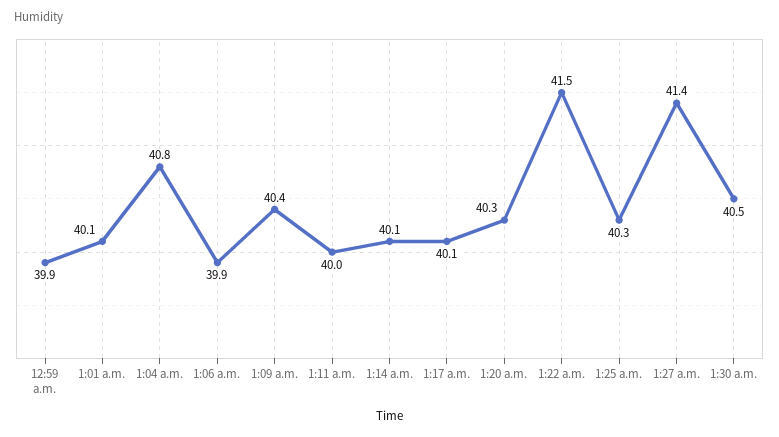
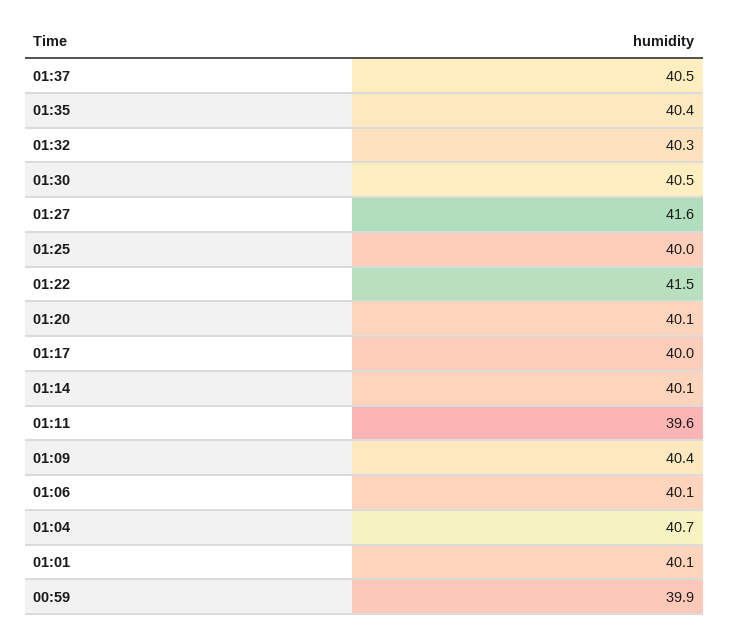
1:04 a.m.: 40.8 -> 40.7
1:06 a.m.: 39.9 -> 40.1
1:11 a.m.: 40 -> 39.6
1:17 a.m.: 40.1 -> 40
1:20 a.m.: 40.3 -> 40.1
1:25 a.m.: 40.3 -> 40
1:27 a.m.: 41.4 -> 41.6
01:37: none -> 40.5
01:35: none -> 40.4
01:32: none -> 40.3

